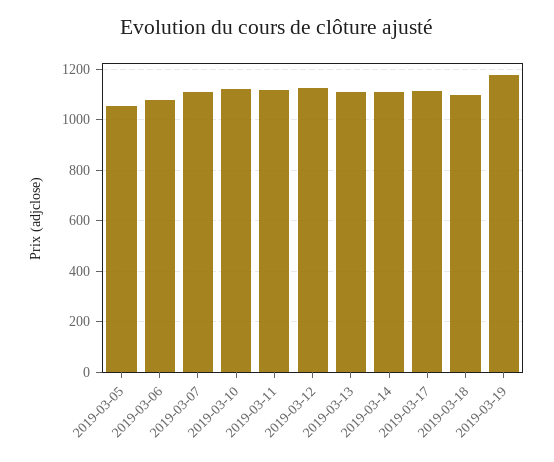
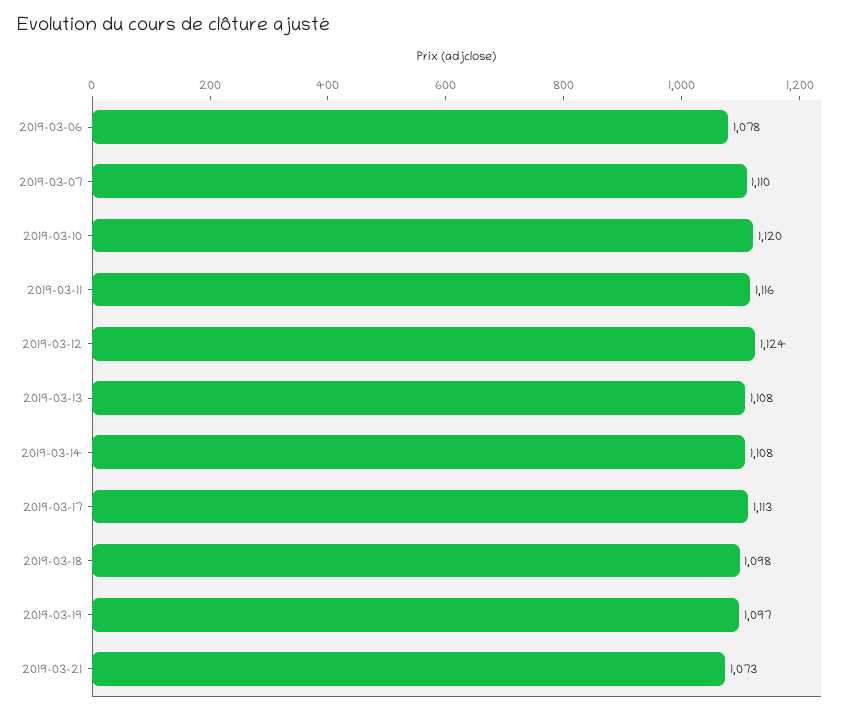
2019-03-05: 1050 -> none
2019-03-19: 1175 -> 1097
2019-03-21: none -> 1073

